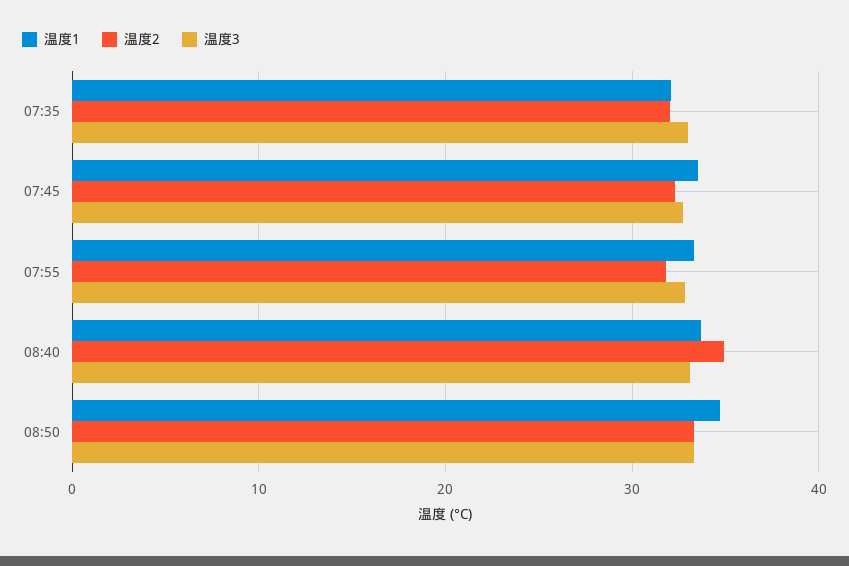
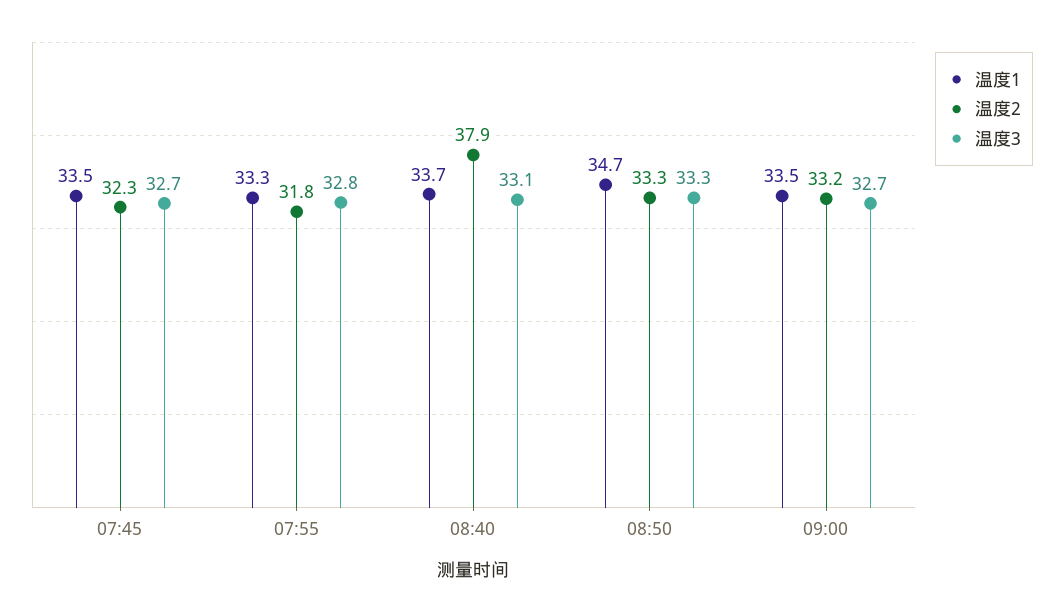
温度1, 07:35: 32 -> none
温度2, 07:35: 32 -> none
温度3, 07:35: 33 -> none
温度2, 08:40: 35 -> 37.9
温度1, 09:00: none -> 33.5
温度2, 09:00: none -> 33.2
温度3, 09:00: none -> 32.7

